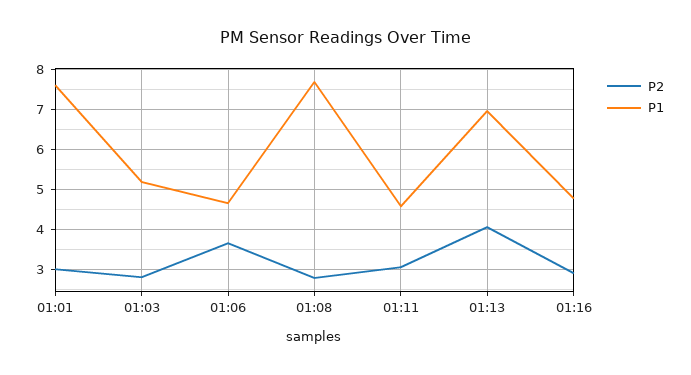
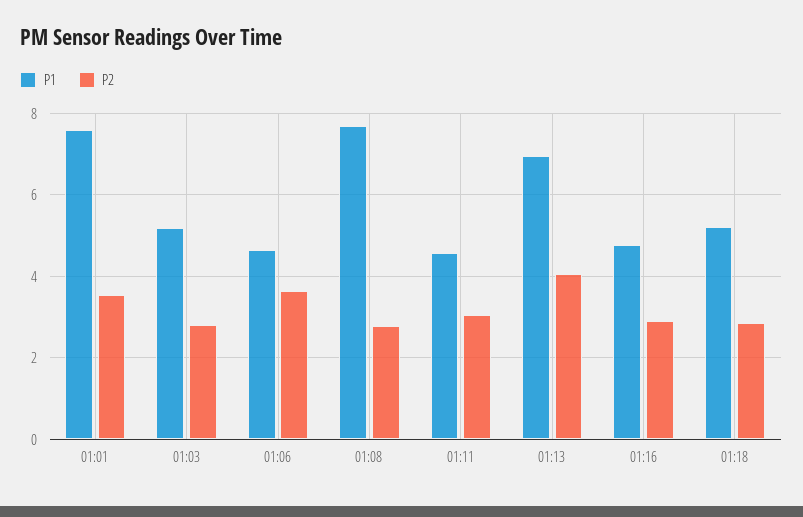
P2, 01:01: 3 -> 3.6
P1, 01:18: none -> 5.2
P2, 01:18: none -> 2.8

